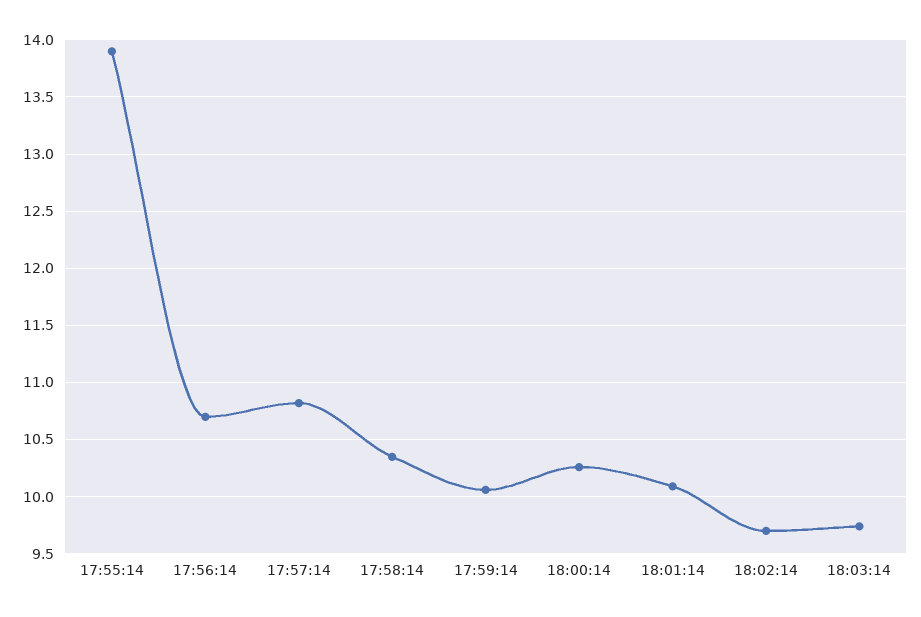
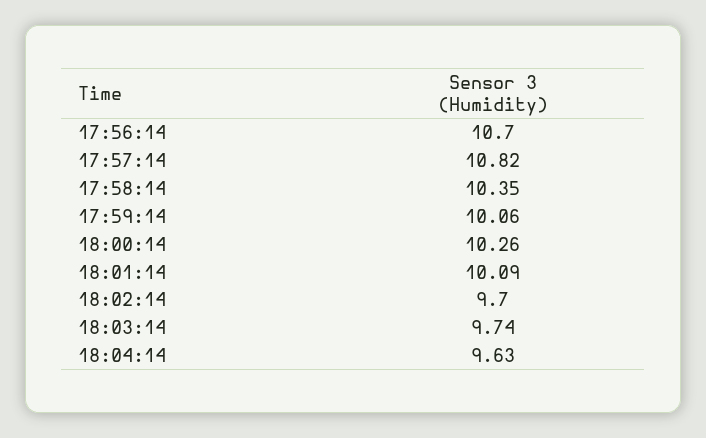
17:55:14: 13.9 -> none
18:04:14: none -> 9.63

